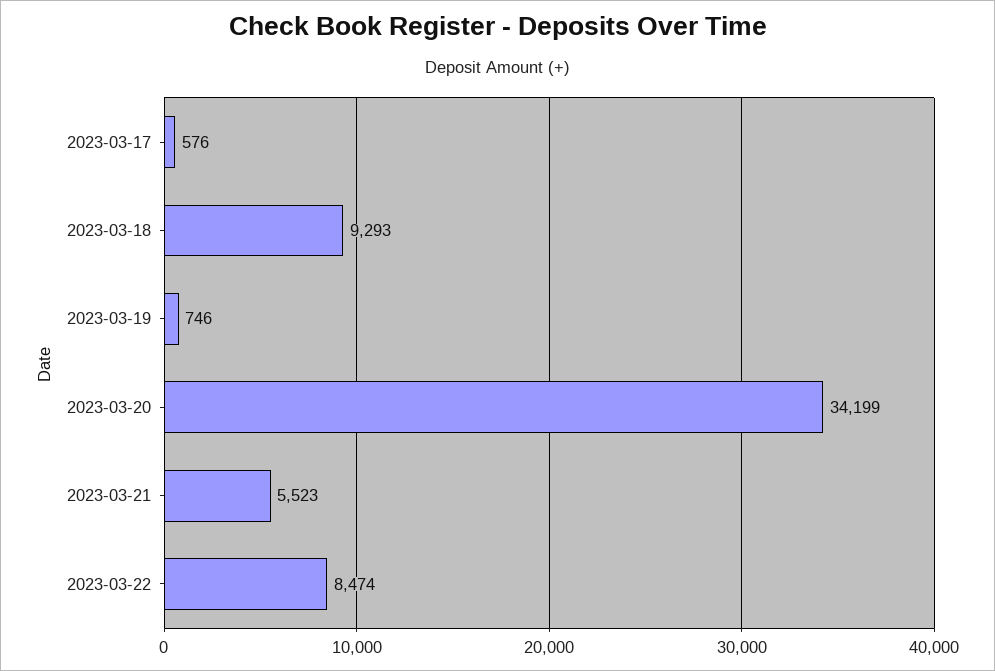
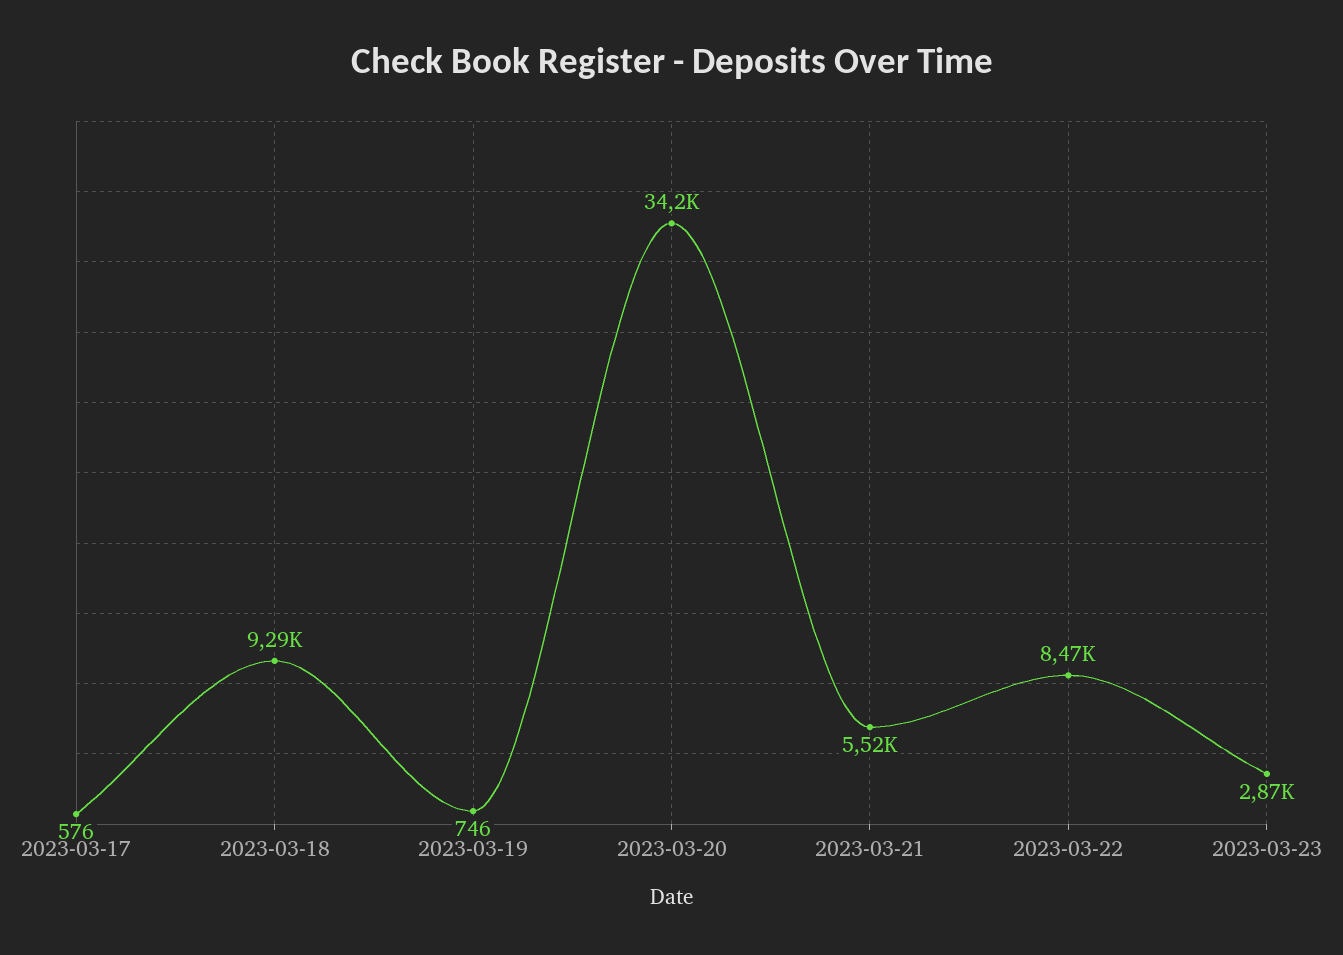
2023-03-23: none -> 2870

